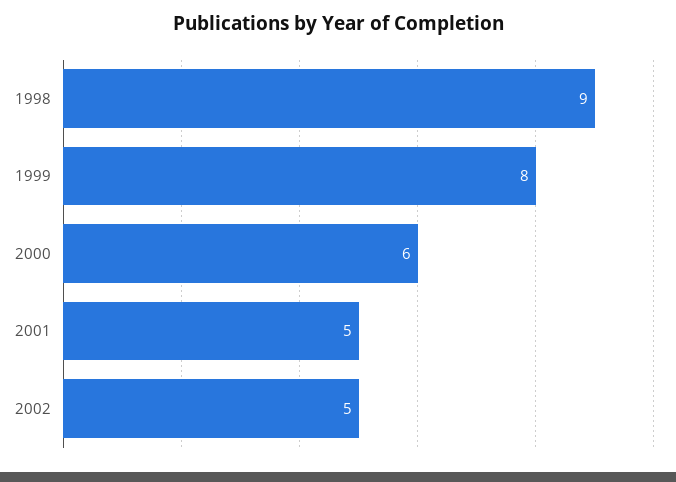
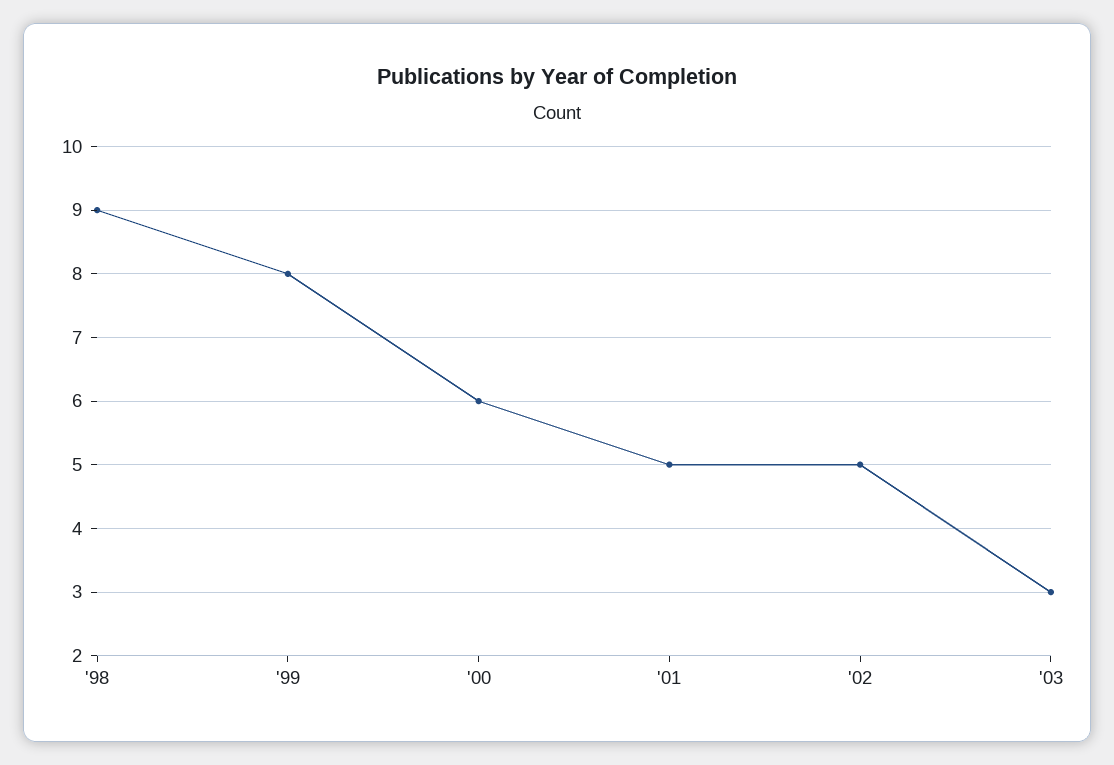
'03: none -> 3

